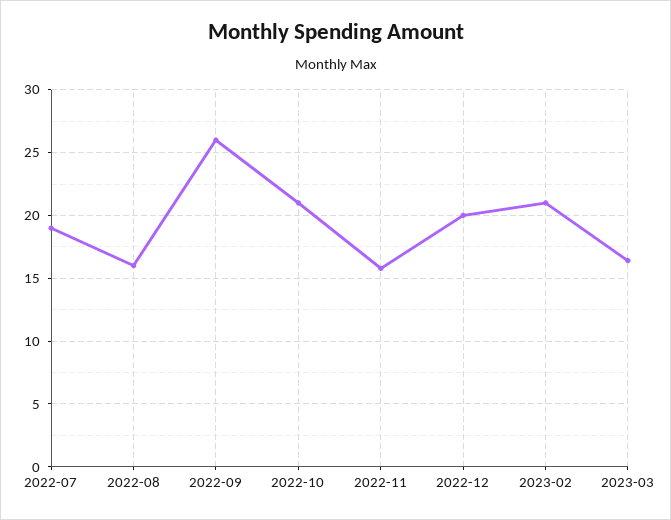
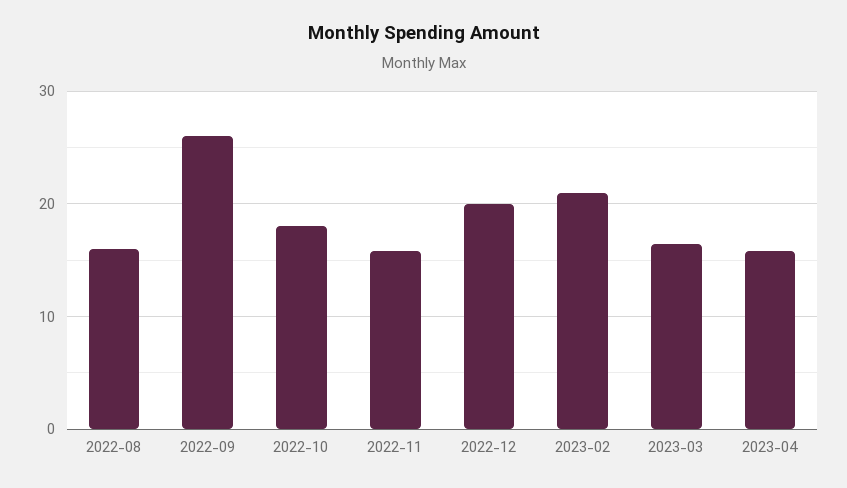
2022-07: 19 -> none
2022-10: 21 -> 18
2023-04: none -> 16

